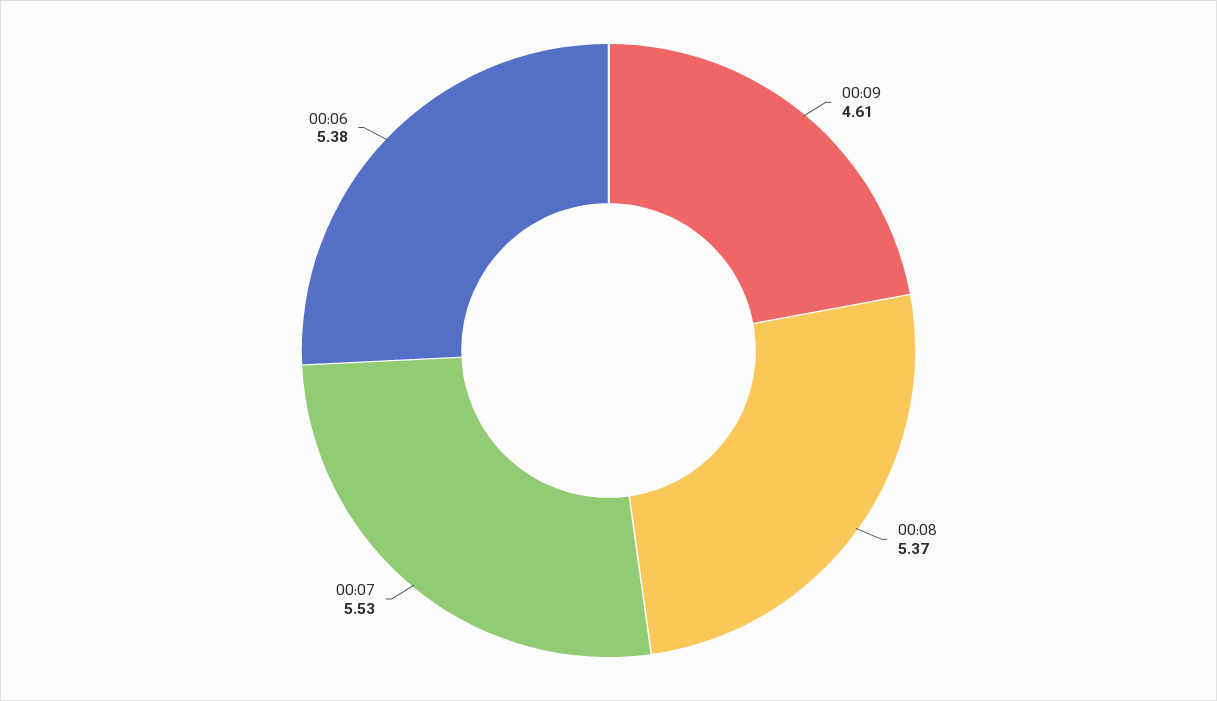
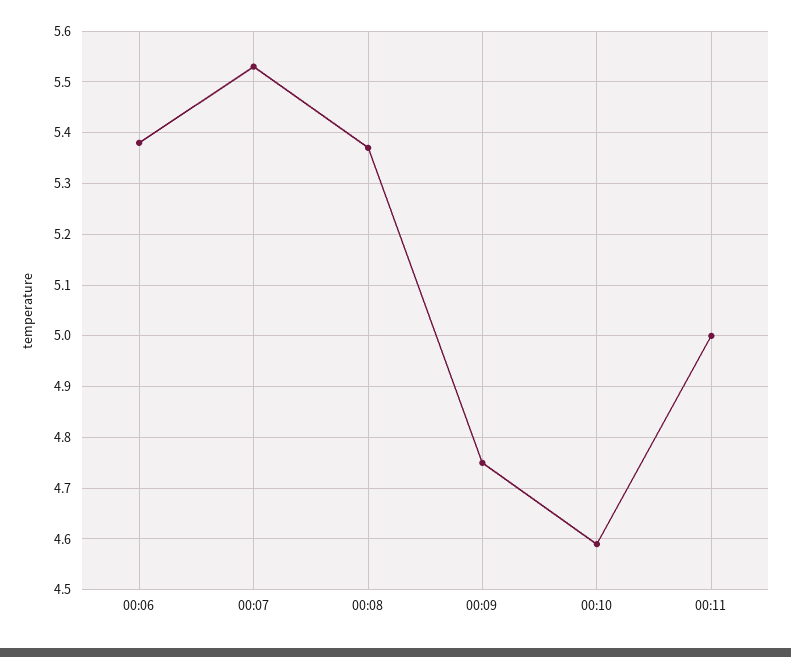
00:09: 4.61 -> 4.75
00:10: none -> 4.6
00:11: none -> 5

